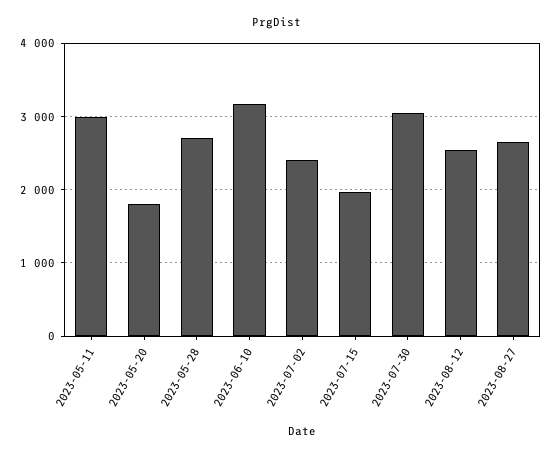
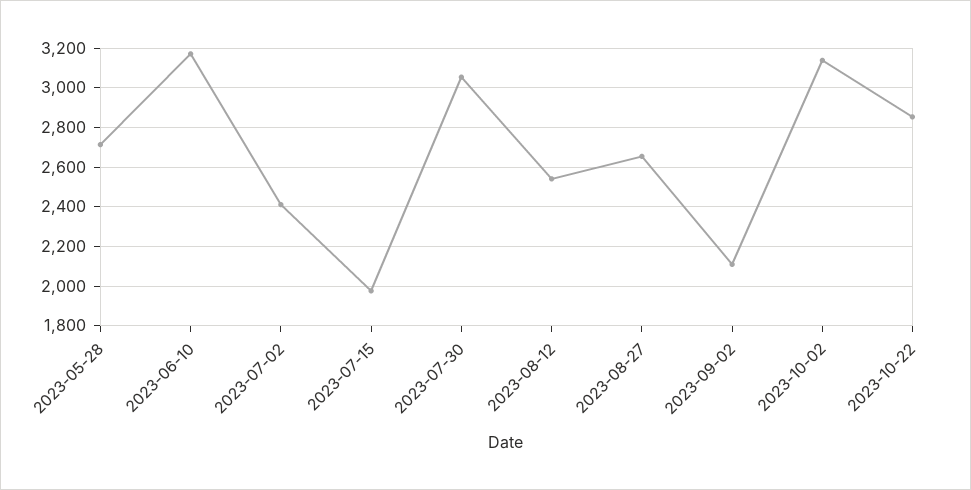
2023-05-11: 3000 -> none
2023-05-20: 1800 -> none
2023-09-02: none -> 2100
2023-10-02: none -> 3150
2023-10-22: none -> 2850

